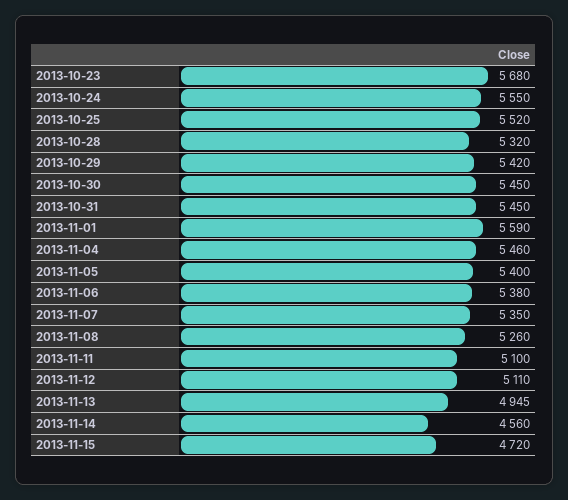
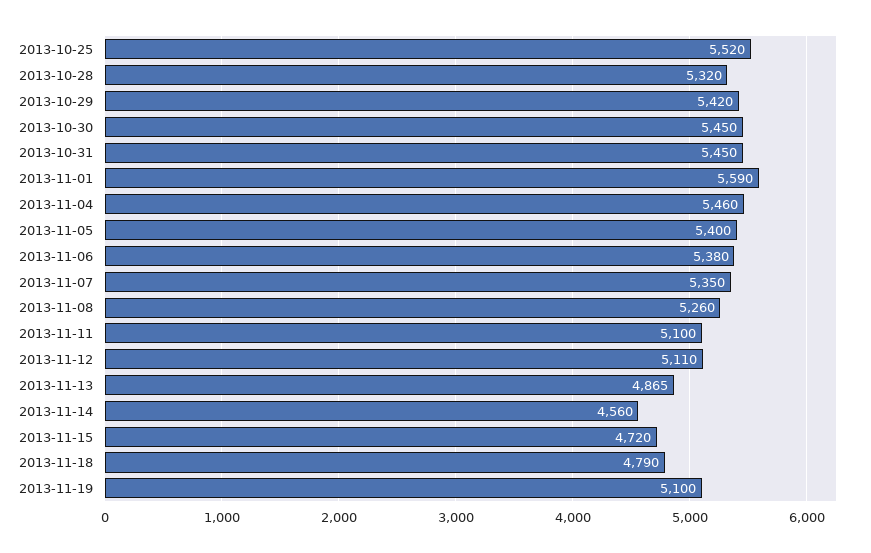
2013-10-23: 5680 -> none
2013-10-24: 5550 -> none
2013-11-13: 4945 -> 4865
2013-11-18: none -> 4790
2013-11-19: none -> 5100

